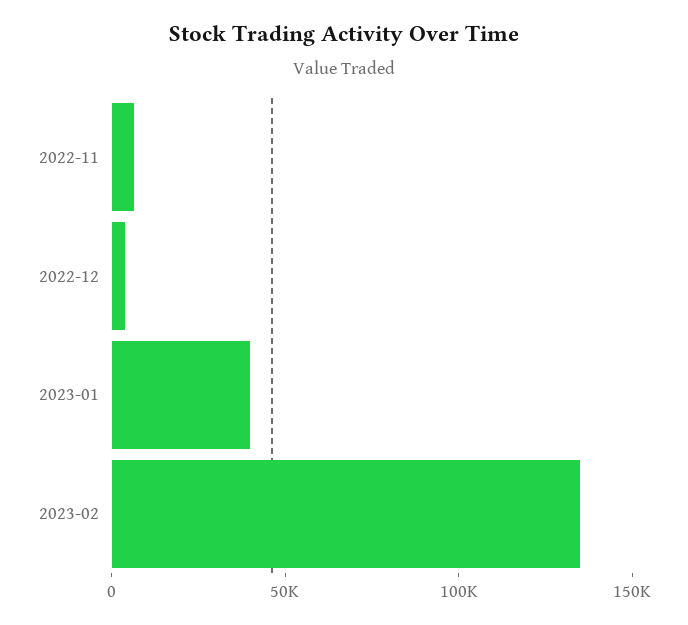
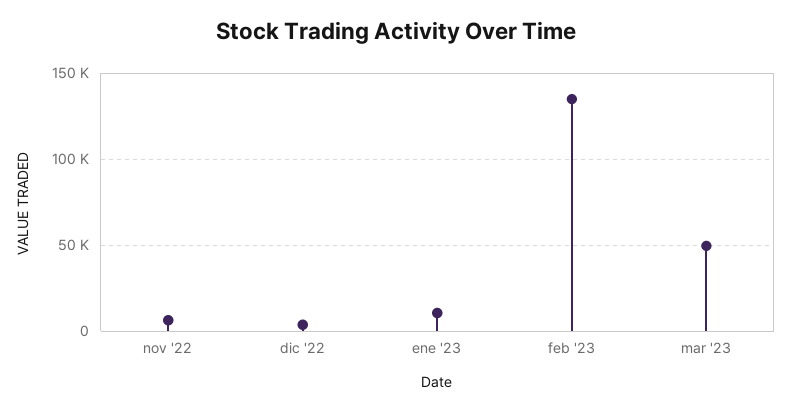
2023-01: 40000 -> 10000
mar '23: none -> 50000

